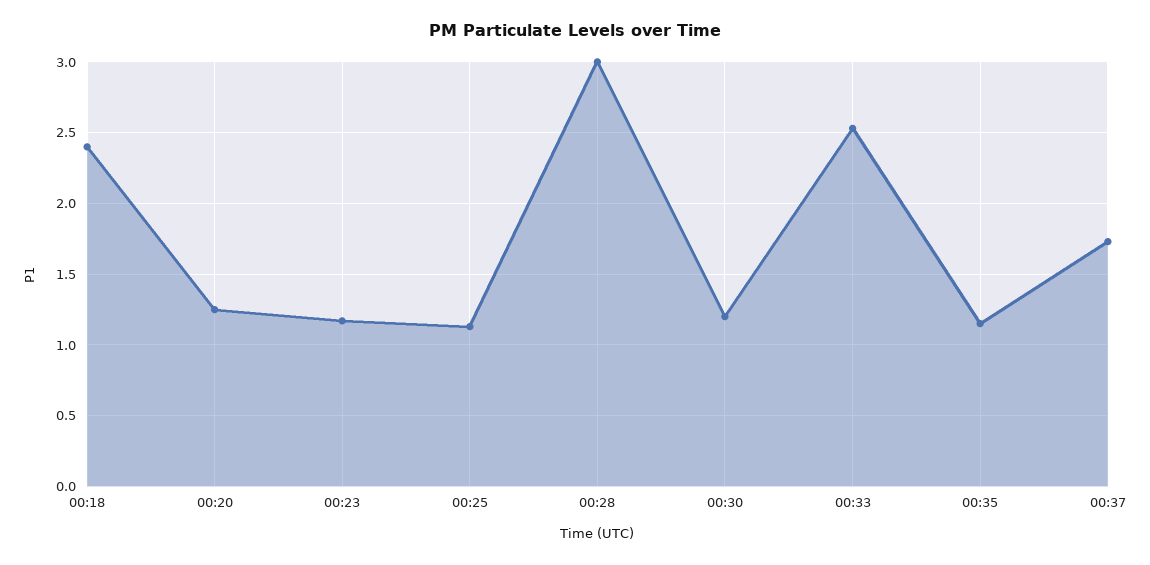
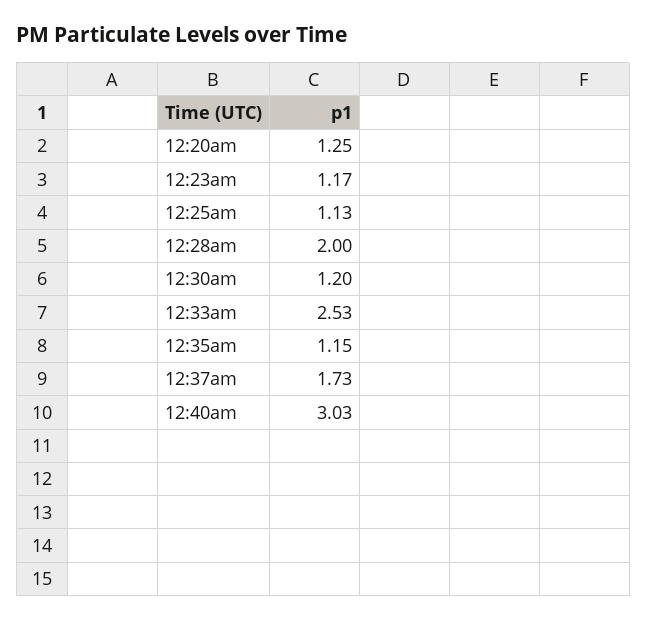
00:18: 2.4 -> none
00:28: 3 -> 2
12:40am: none -> 3.03

